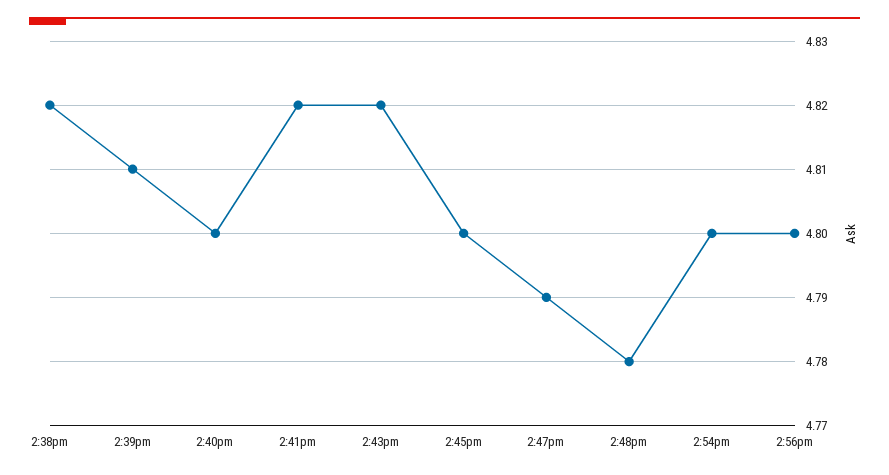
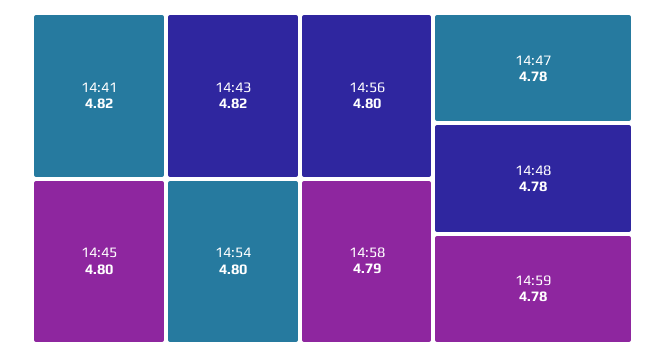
2:38pm: 4.82 -> none
2:39pm: 4.81 -> none
2:40pm: 4.8 -> none
2:47pm: 4.79 -> 4.78
14:58: none -> 4.79
14:59: none -> 4.78

